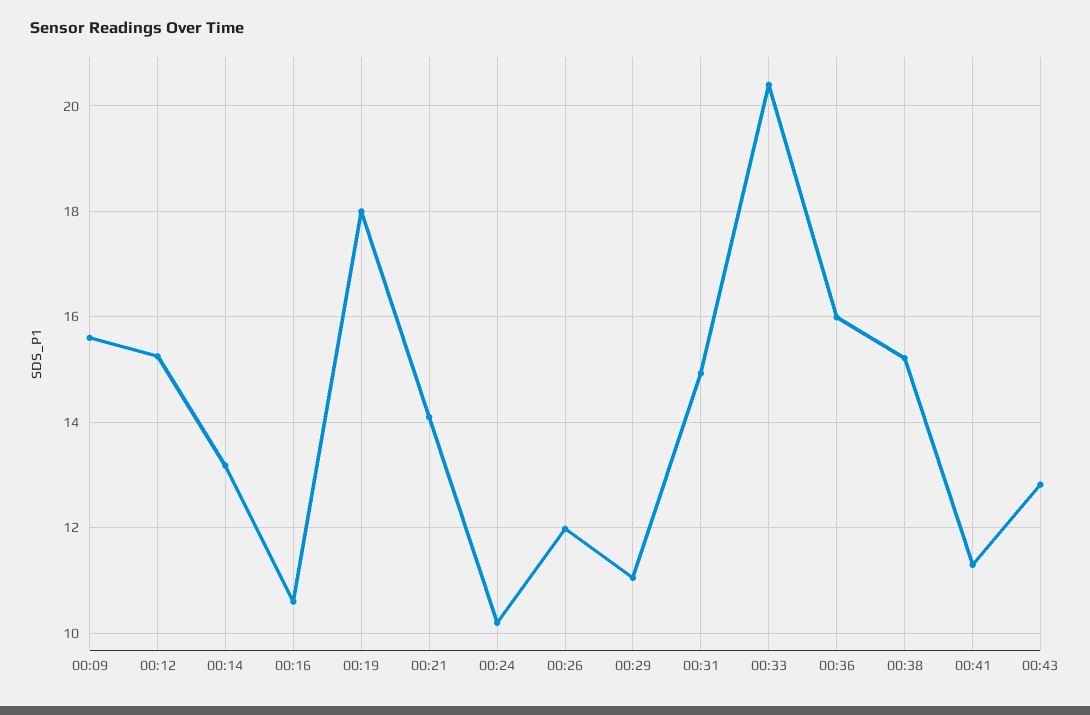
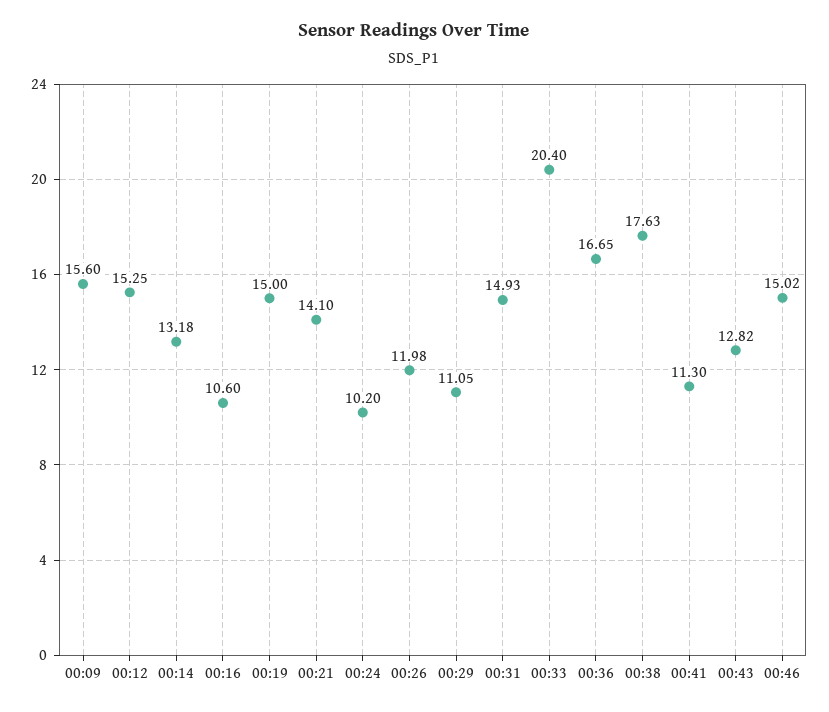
00:19: 18 -> 15
00:36: 16 -> 16.65
00:38: 15.2 -> 17.63
00:46: none -> 15.02

